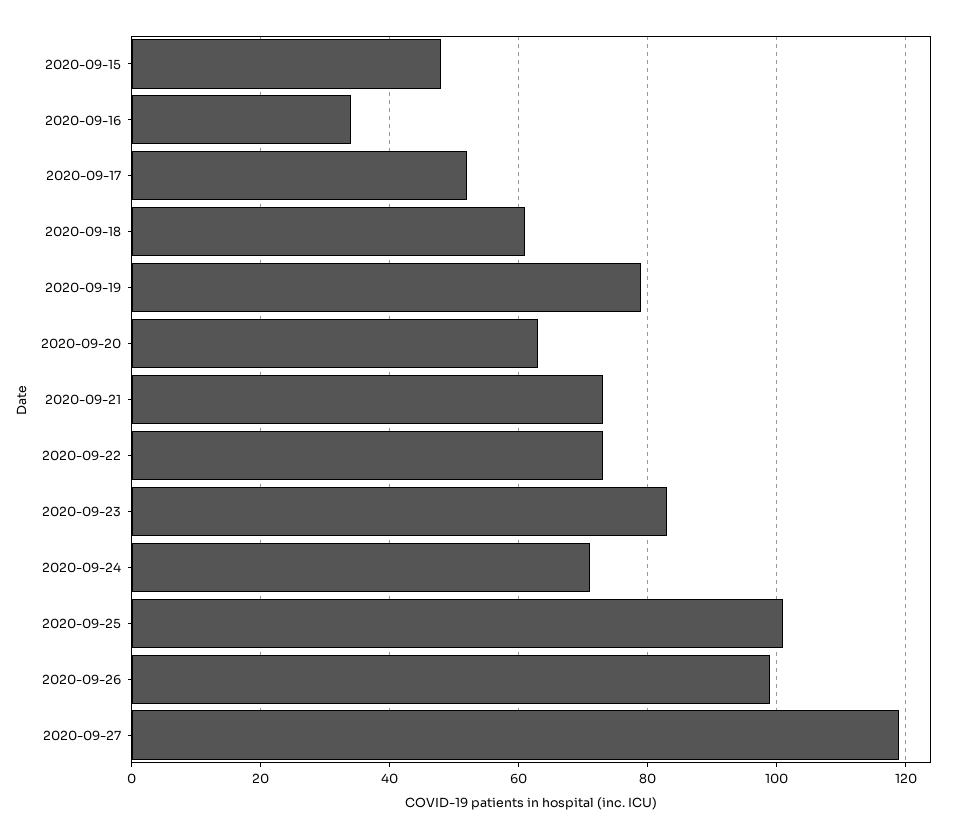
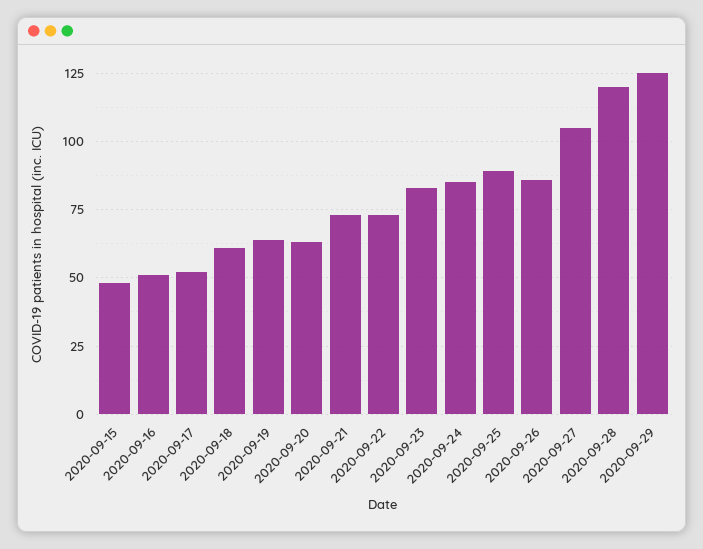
2020-09-16: 35 -> 50
2020-09-19: 80 -> 65
2020-09-24: 70 -> 85
2020-09-25: 100 -> 90
2020-09-26: 100 -> 85
2020-09-27: 120 -> 105
2020-09-28: none -> 120
2020-09-29: none -> 125

